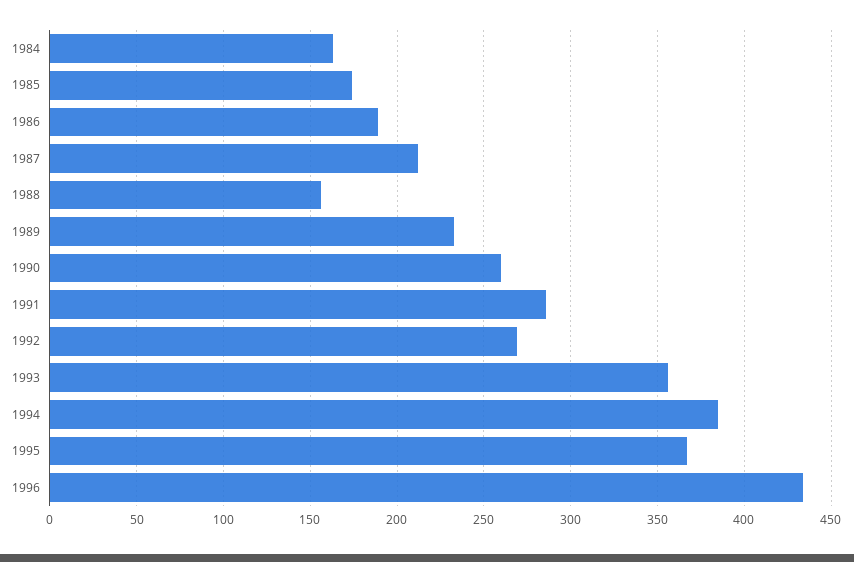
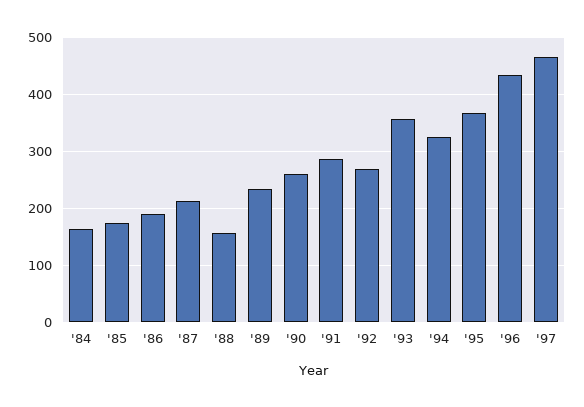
1994: 385 -> 320
'97: none -> 460

